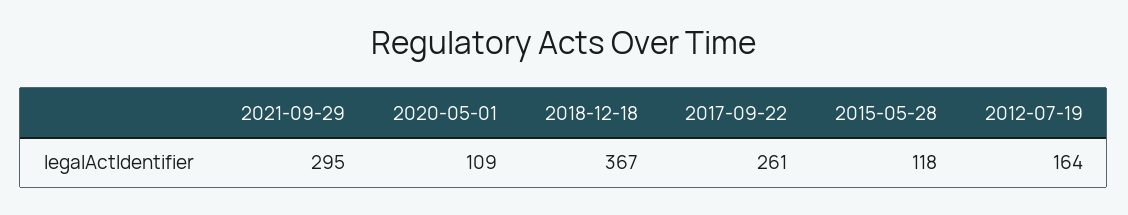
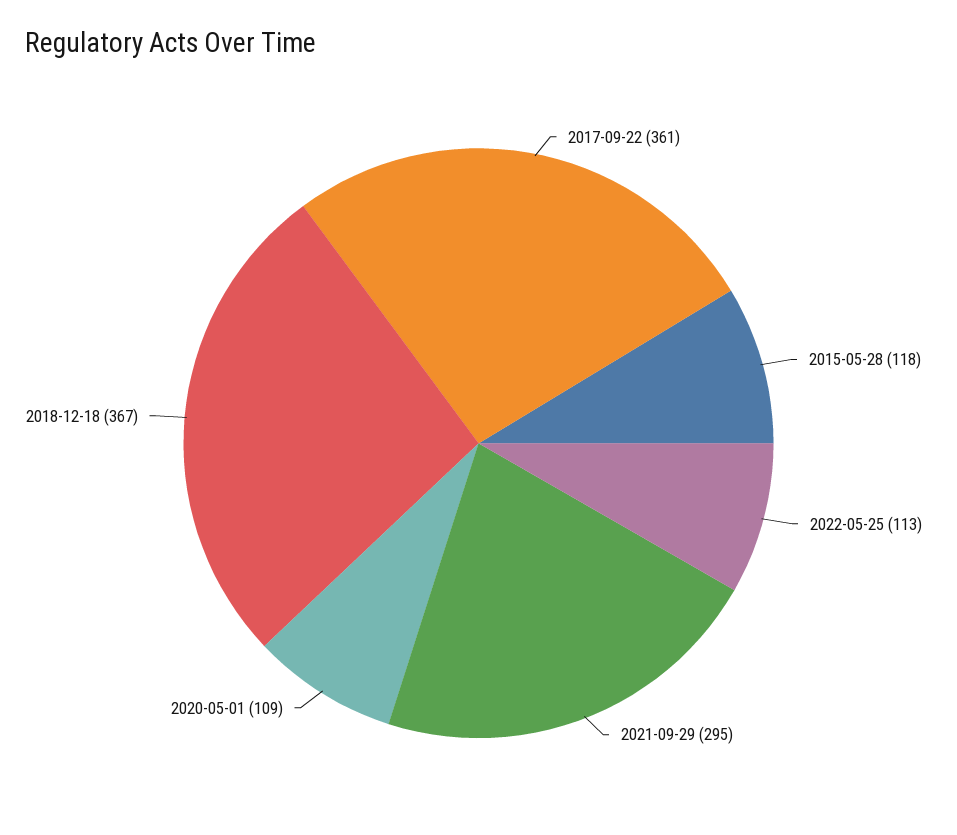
2017-09-22: 261 -> 361
2012-07-19: 164 -> none
2022-05-25: none -> 113

